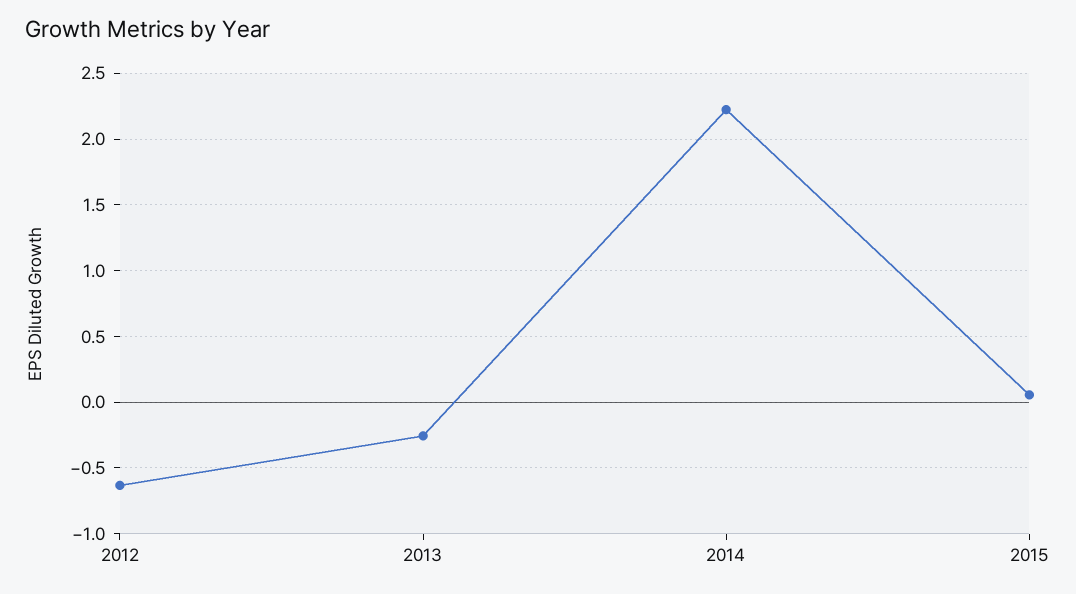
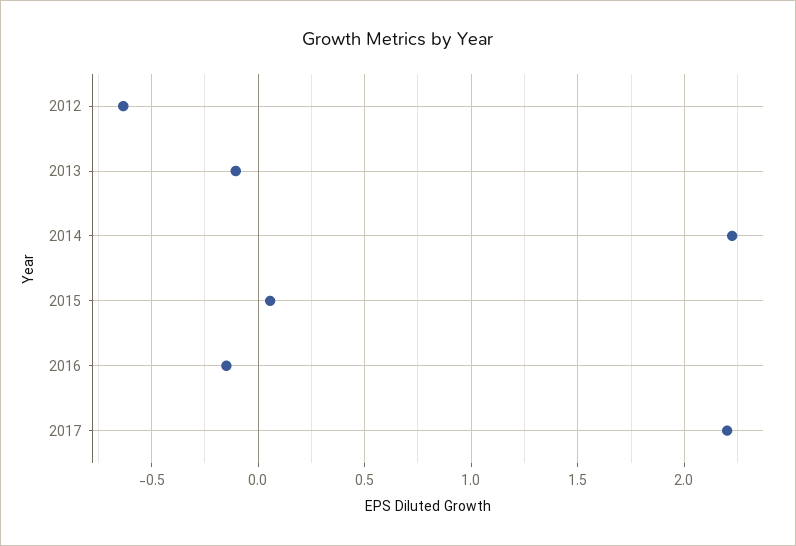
2013: -0.25 -> -0.1
2016: none -> -0.15
2017: none -> 2.2

